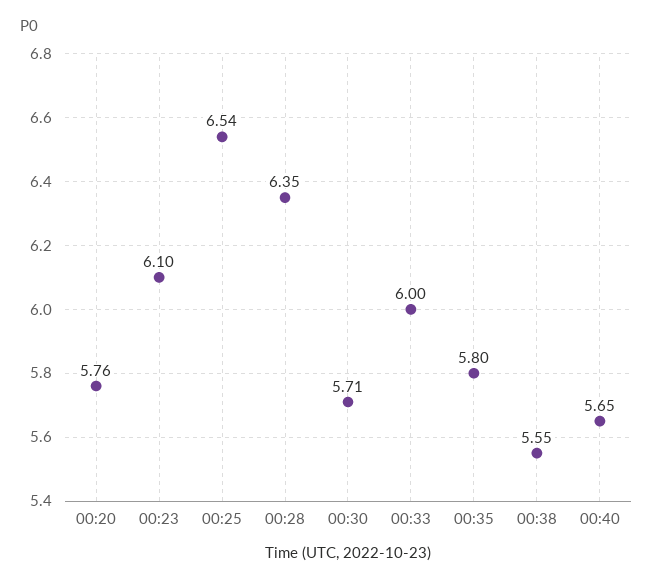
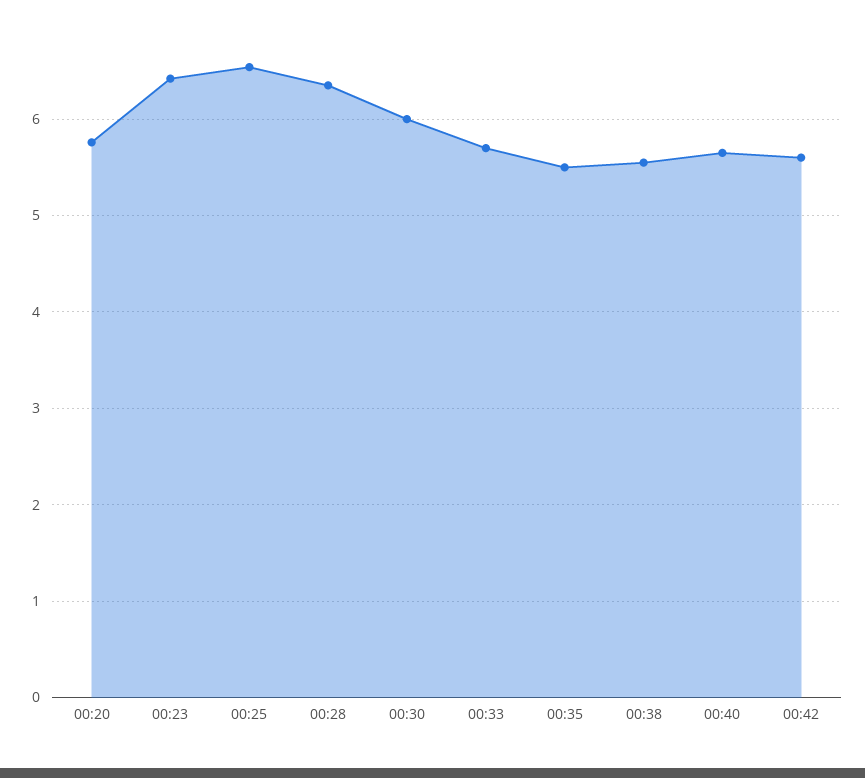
00:23: 6.1 -> 6.4
00:30: 5.71 -> 6
00:33: 6 -> 5.7
00:35: 5.8 -> 5.5
00:42: none -> 5.6

